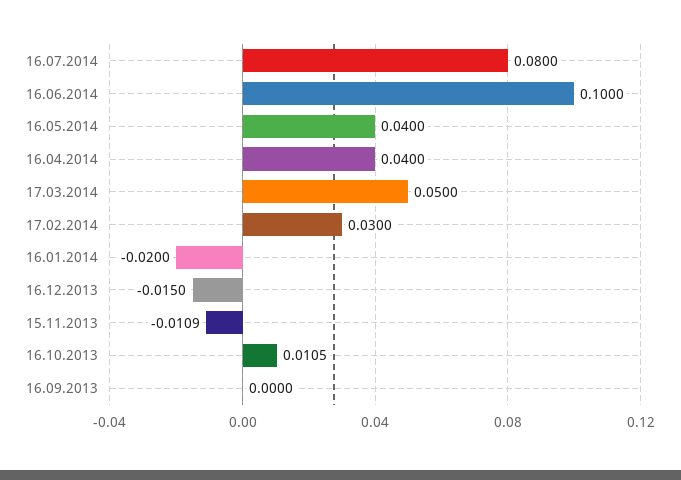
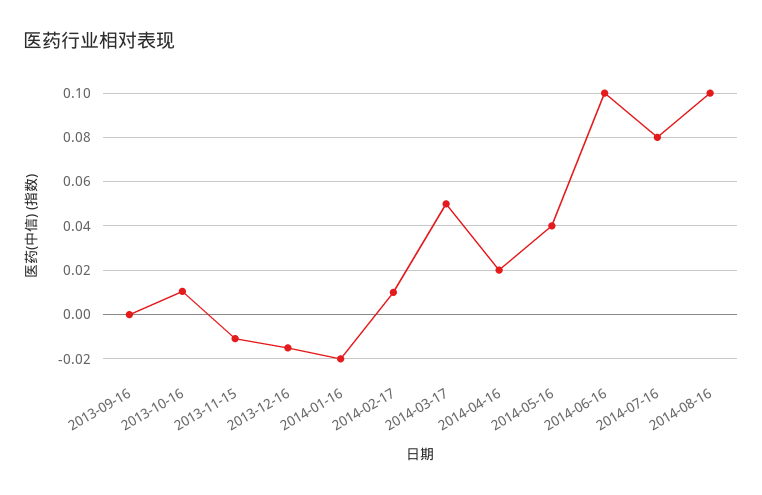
16.04.2014: 0.04 -> 0.02
17.02.2014: 0.03 -> 0.01
2014-08-16: none -> 0.1

